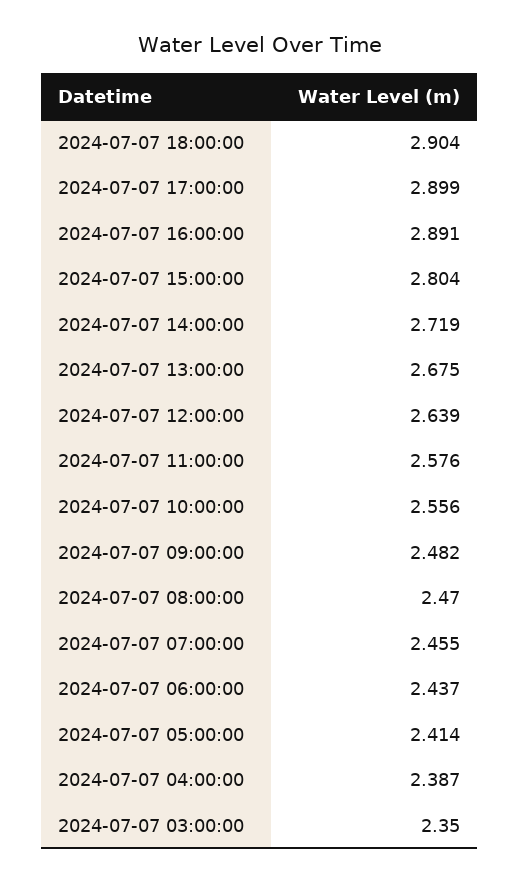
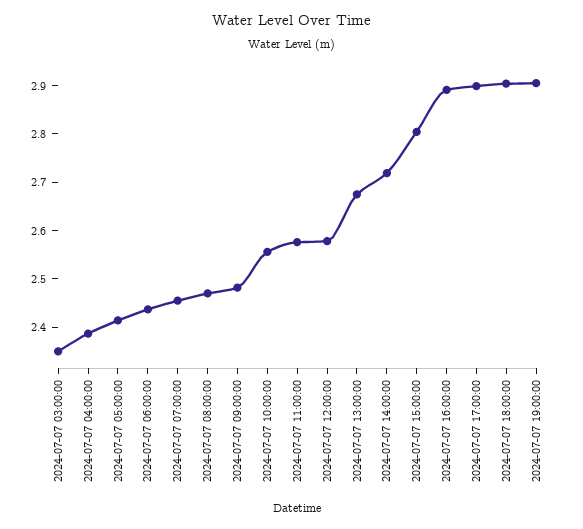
2024-07-07 12:00:00: 2.639 -> 2.58
2024-07-07 19:00:00: none -> 2.9

